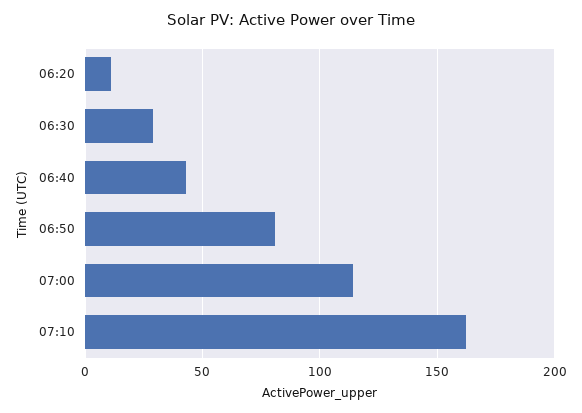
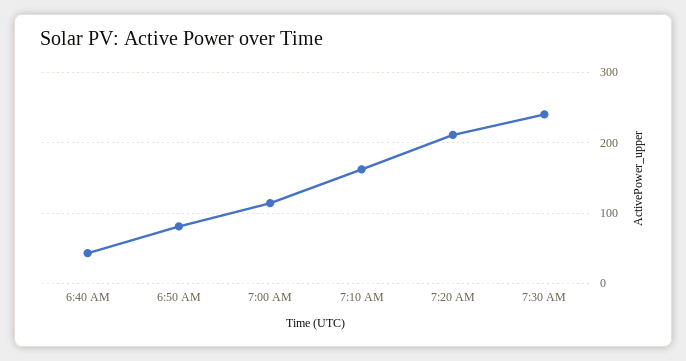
06:20: 10 -> none
06:30: 30 -> none
7:20 AM: none -> 210
7:30 AM: none -> 240

